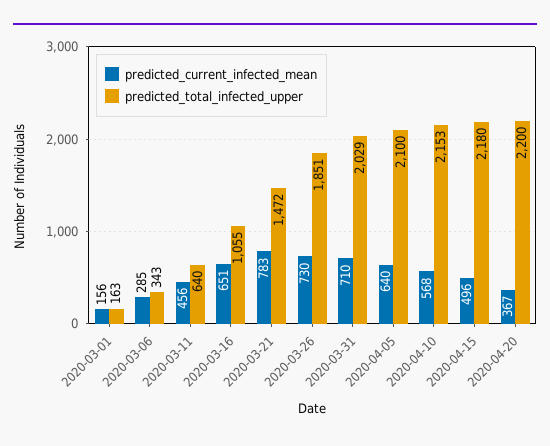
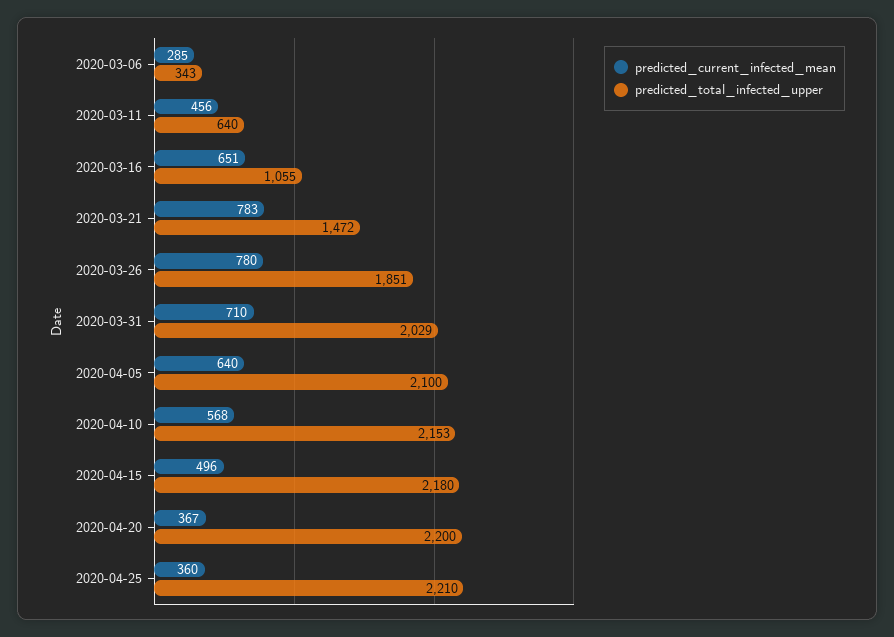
predicted_current_infected_mean, 2020-03-01: 156 -> none
predicted_total_infected_upper, 2020-03-01: 163 -> none
predicted_current_infected_mean, 2020-03-26: 730 -> 780
predicted_current_infected_mean, 2020-04-25: none -> 360
predicted_total_infected_upper, 2020-04-25: none -> 2210

